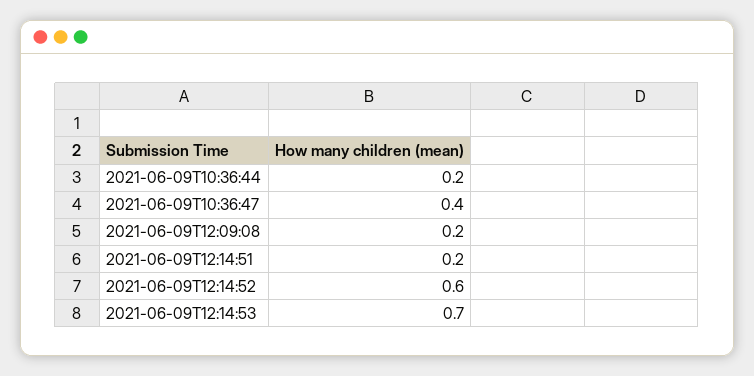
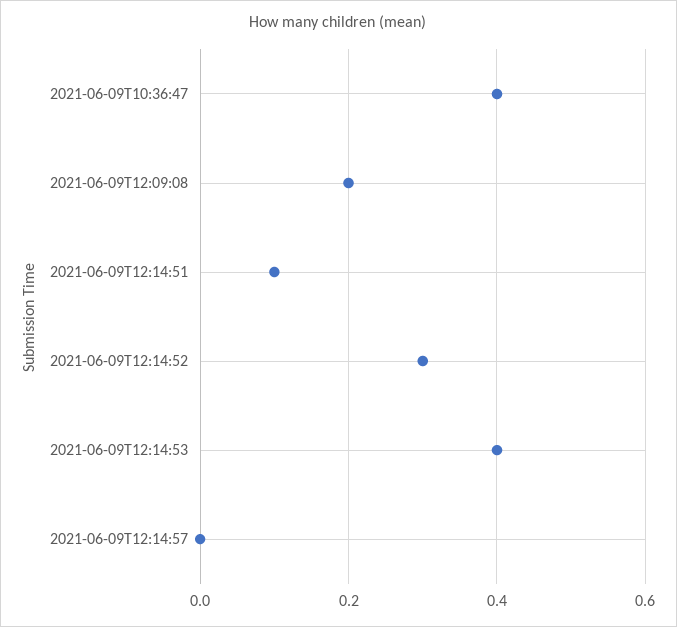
2021-06-09T10:36:44: 0.2 -> none
2021-06-09T12:14:51: 0.2 -> 0.1
2021-06-09T12:14:52: 0.6 -> 0.3
2021-06-09T12:14:53: 0.7 -> 0.4
2021-06-09T12:14:57: none -> 0

